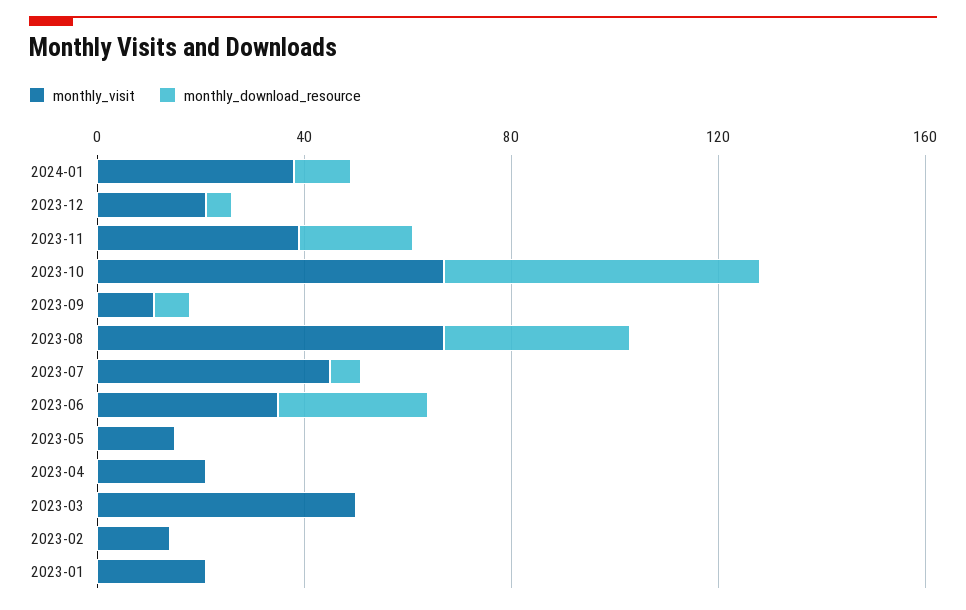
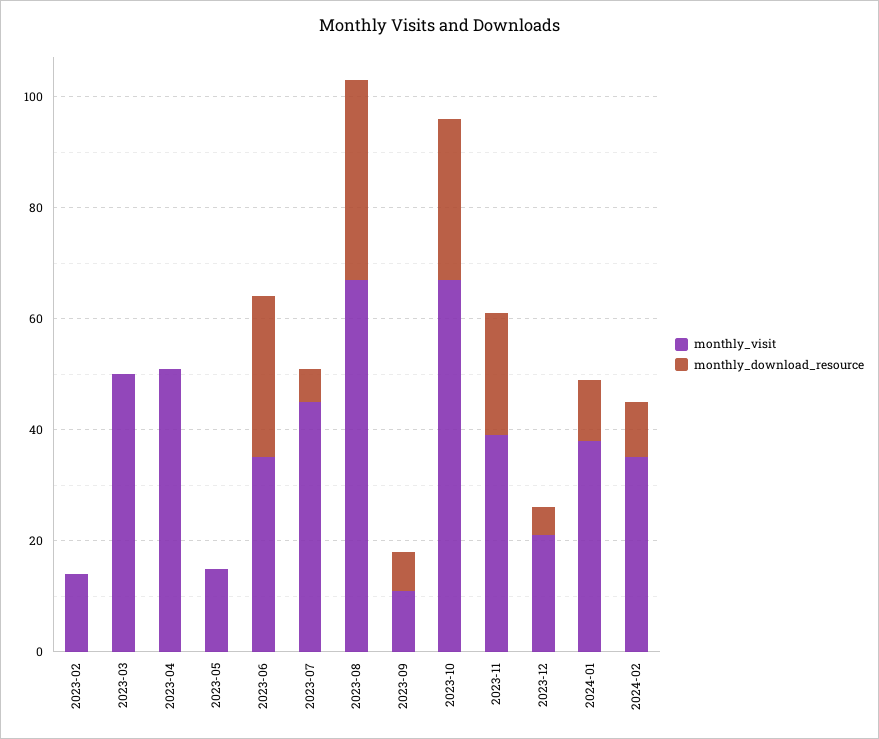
monthly_download_resource, 2023-10: 60 -> 30
monthly_visit, 2023-04: 20 -> 50
monthly_visit, 2023-01: 20 -> none
monthly_download_resource, 2023-01: 0 -> none
monthly_visit, 2024-02: none -> 35
monthly_download_resource, 2024-02: none -> 10

